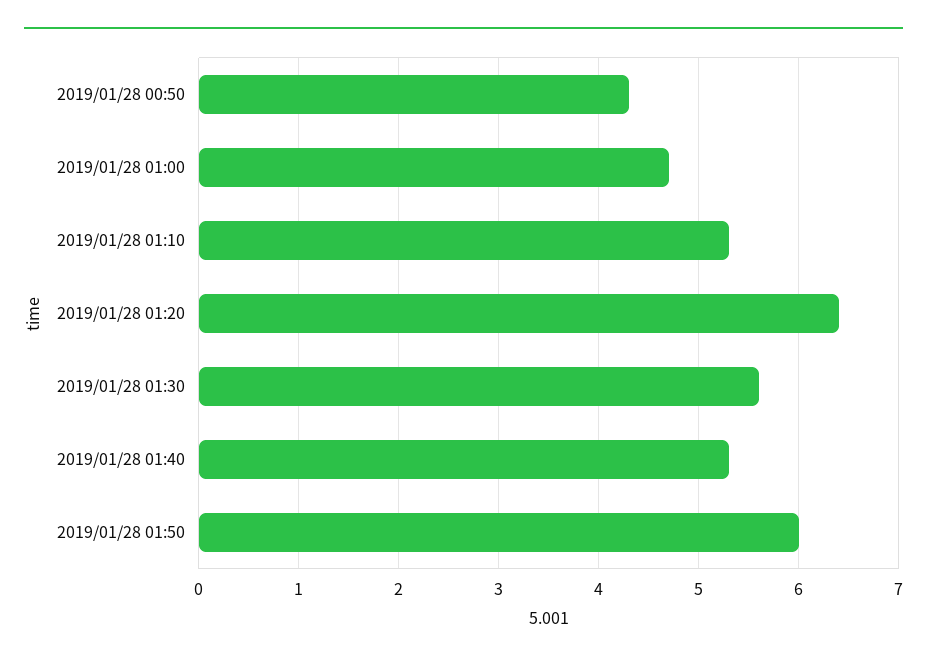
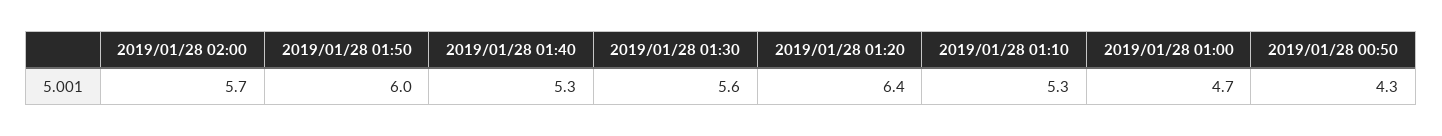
2019/01/28 02:00: none -> 5.7

